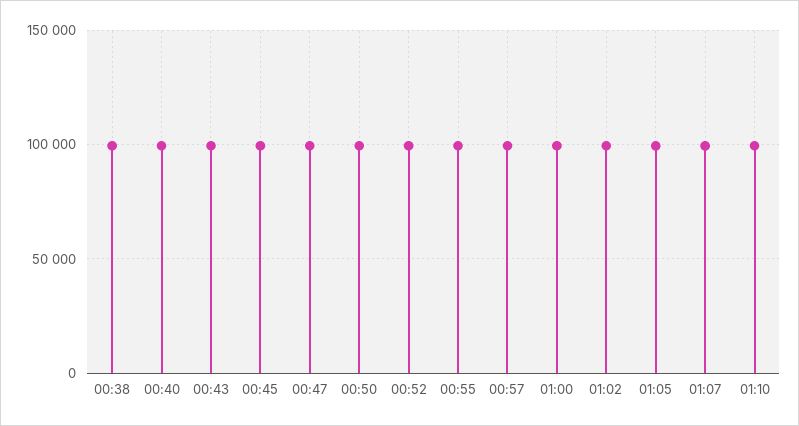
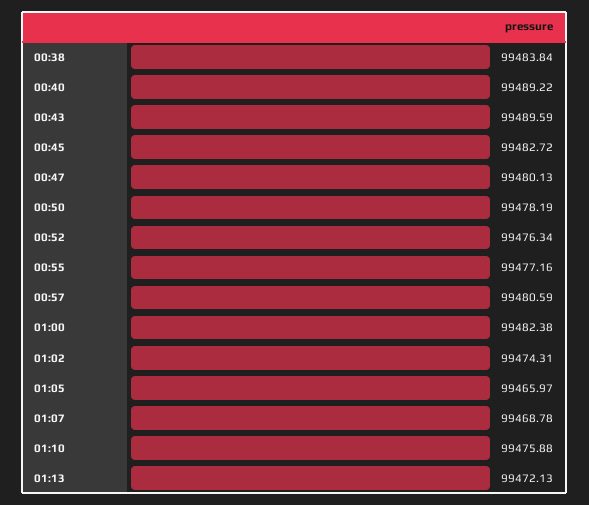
01:13: none -> 99472.13

